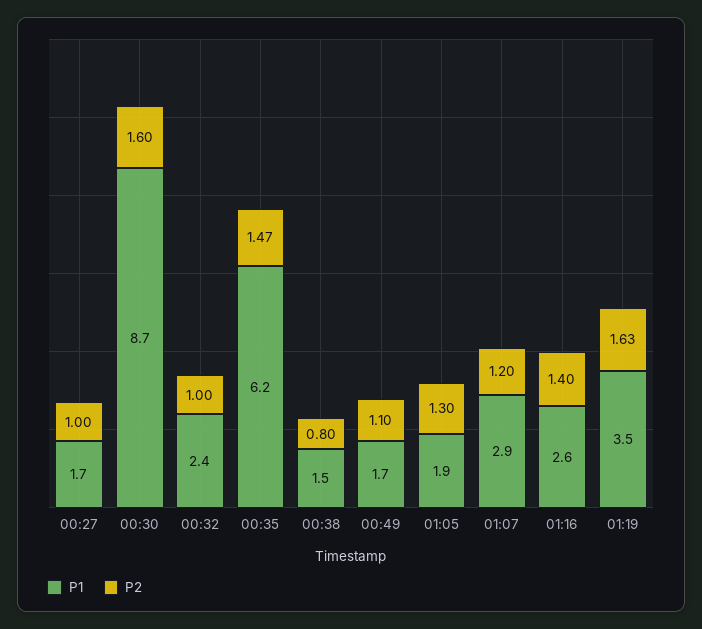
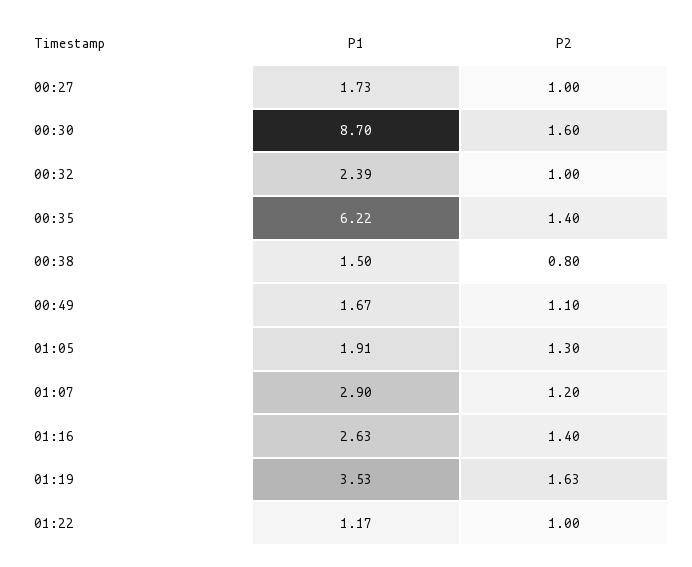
P2, 00:35: 1.47 -> 1.4
P1, 01:22: none -> 1.17
P2, 01:22: none -> 1

